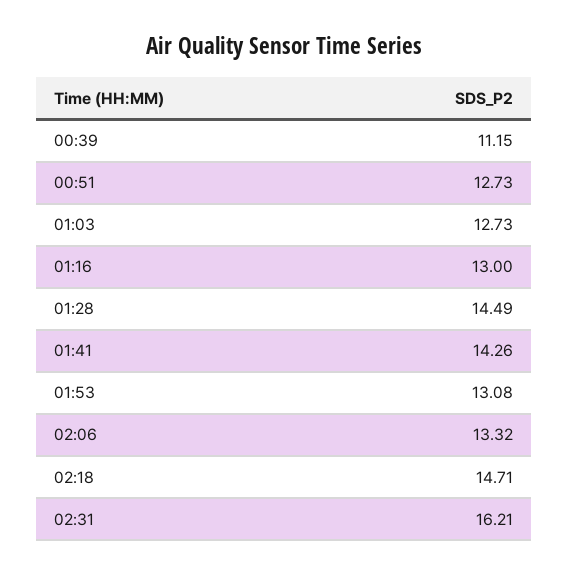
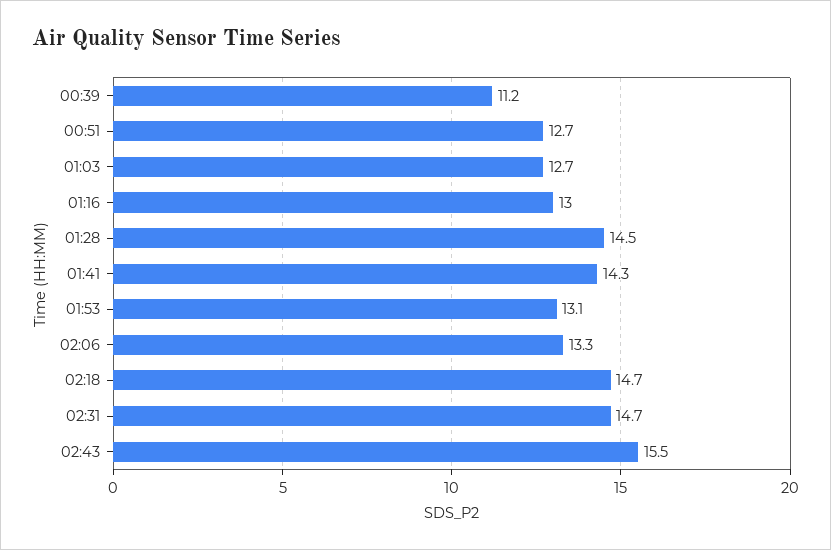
02:31: 16.21 -> 14.7
02:43: none -> 15.5

